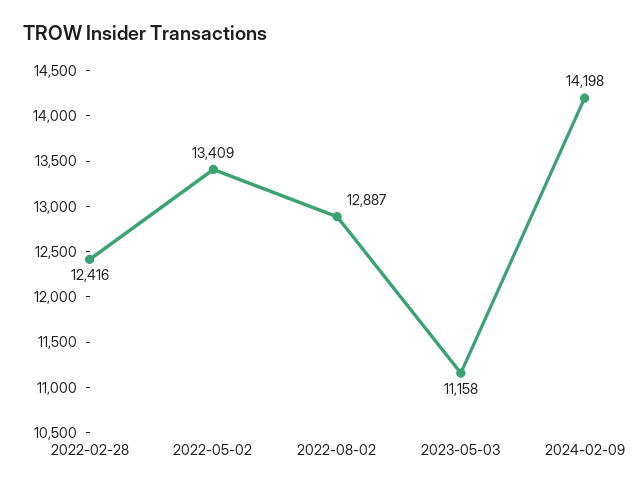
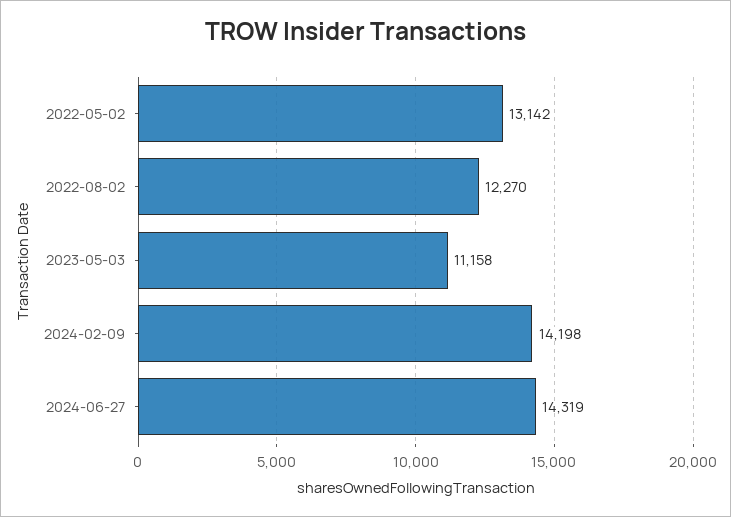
2022-02-28: 12416 -> none
2022-05-02: 13409 -> 13142
2022-08-02: 12887 -> 12270
2024-06-27: none -> 14319

